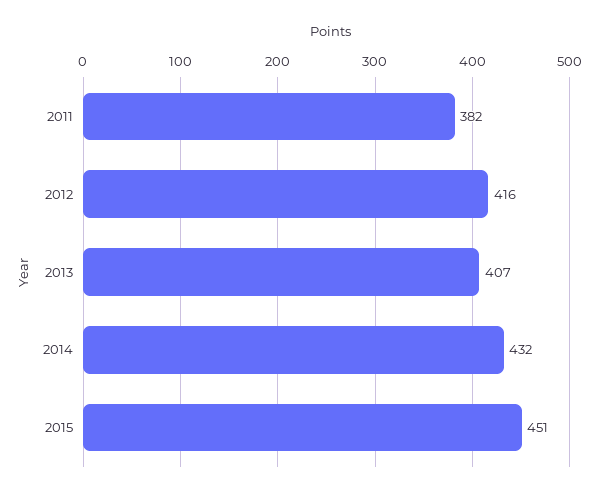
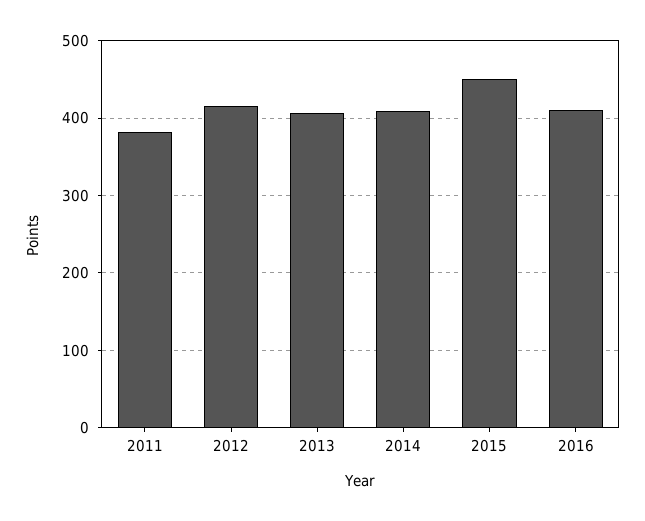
2014: 432 -> 410
2016: none -> 410

